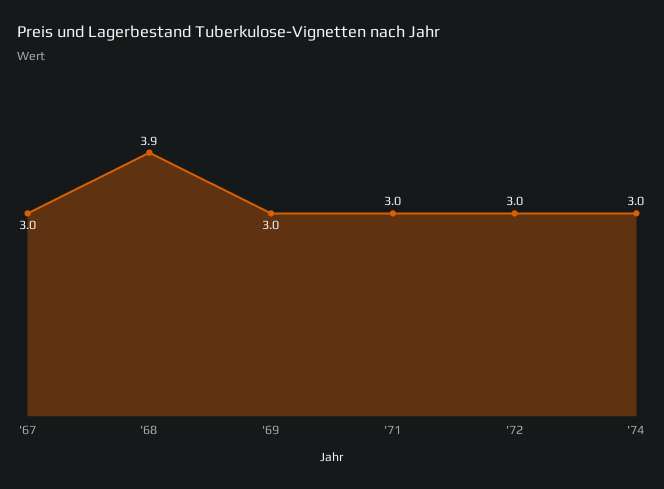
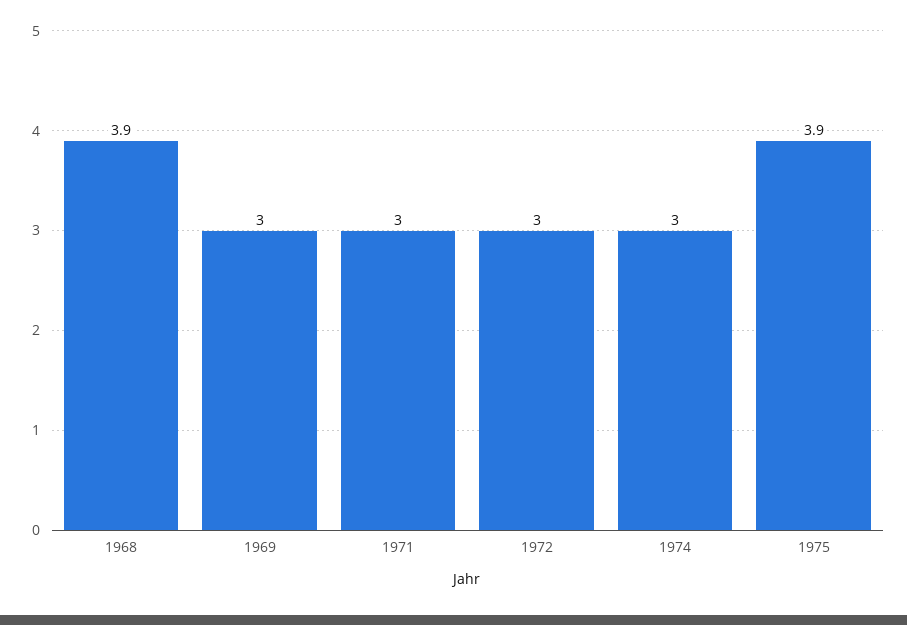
'67: 3 -> none
1975: none -> 3.9

